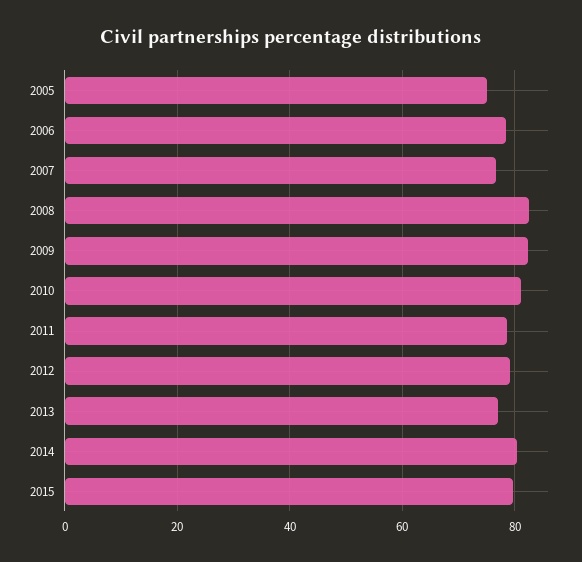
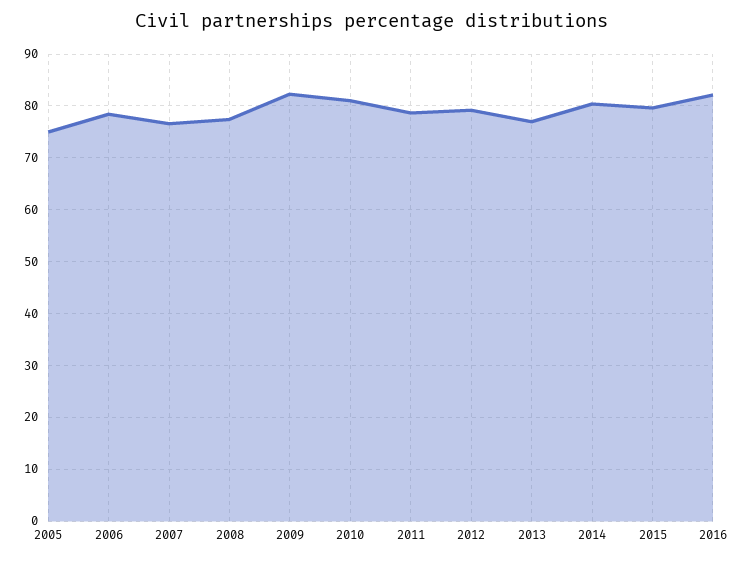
2008: 82 -> 78
2016: none -> 82

